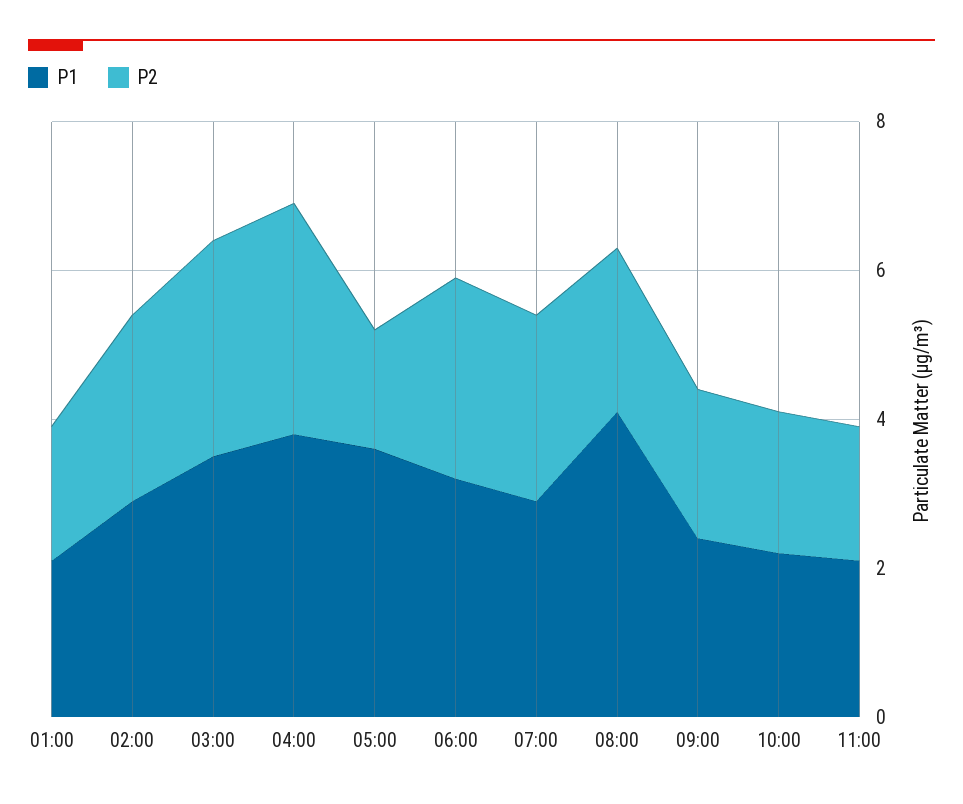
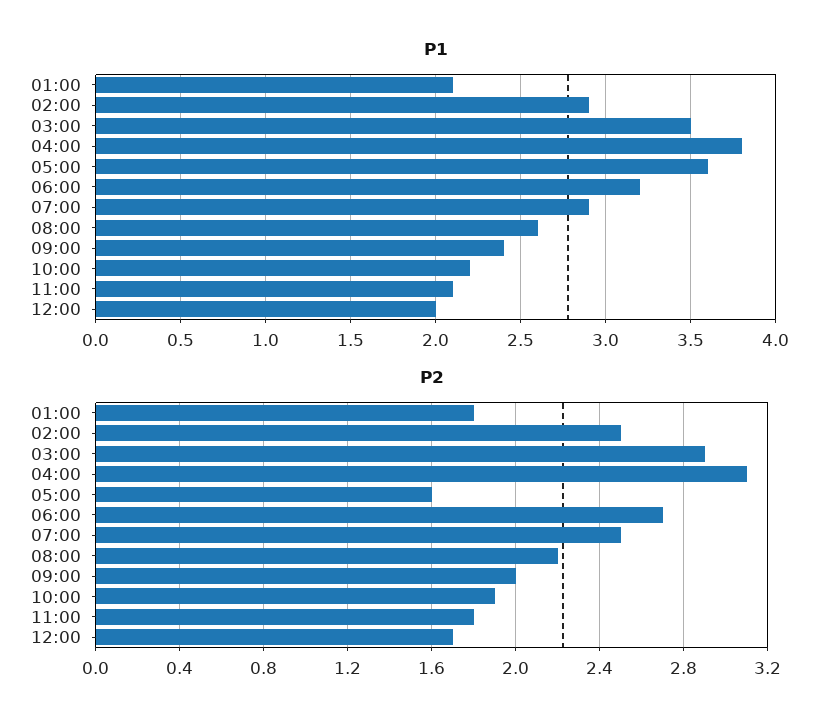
P1, 08:00: 4 -> 2.6
P1, 12:00: none -> 2
P2, 12:00: none -> 1.7

